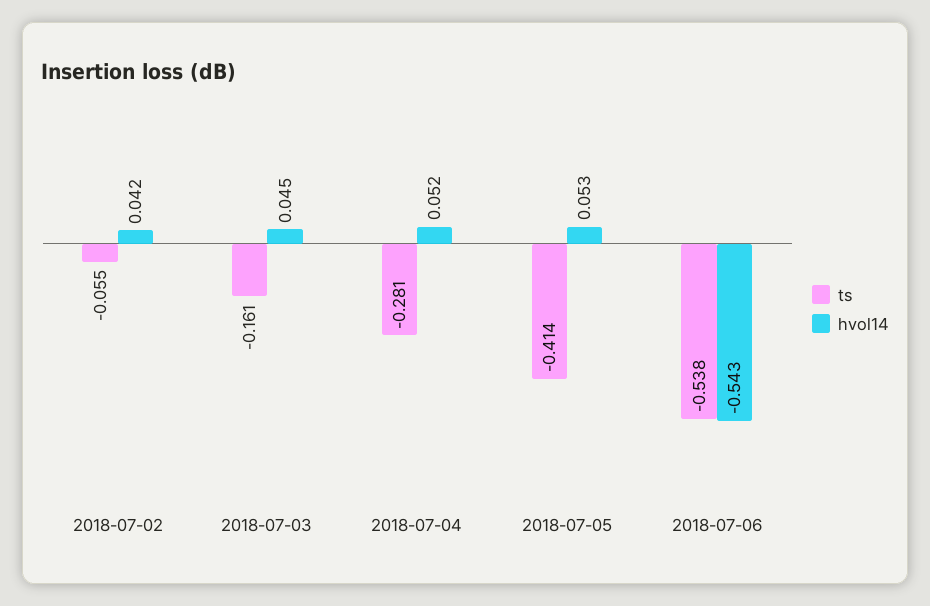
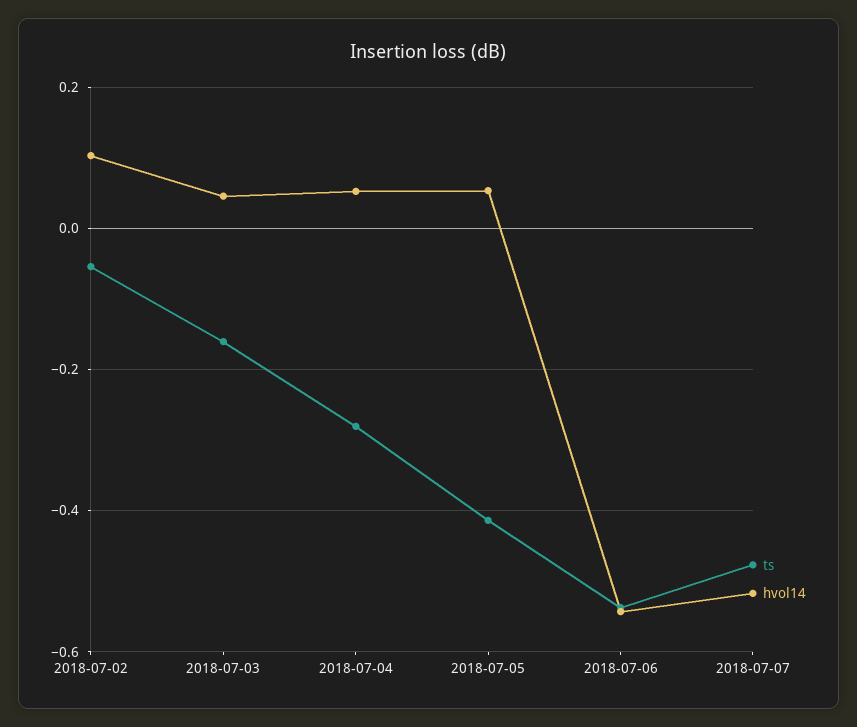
hvol14, 2018-07-02: 0.042 -> 0.1
ts, 2018-07-07: none -> -0.48
hvol14, 2018-07-07: none -> -0.52

